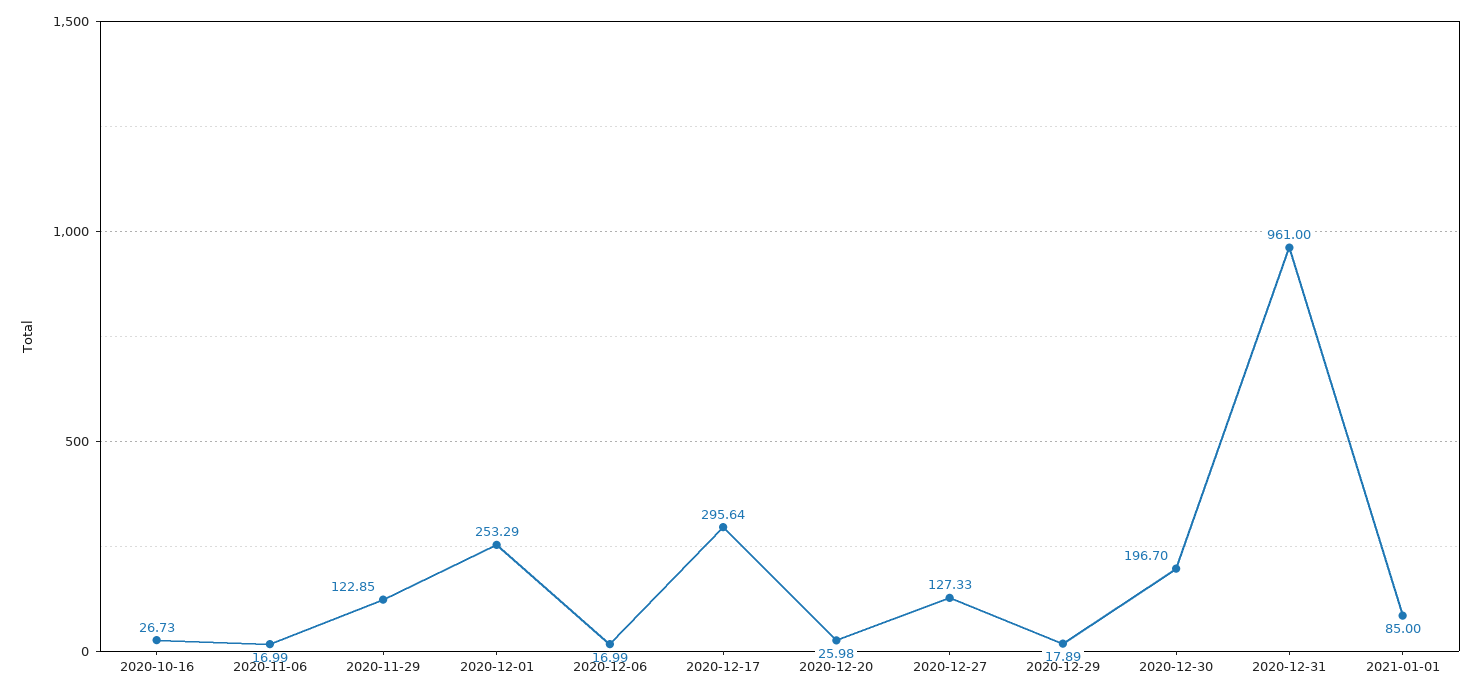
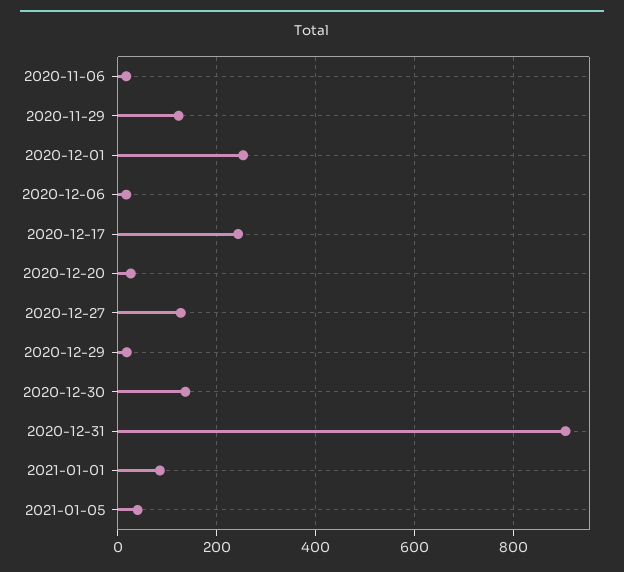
2020-10-16: 26.73 -> none
2020-12-17: 295.64 -> 240
2020-12-30: 196.7 -> 140
2020-12-31: 961 -> 900
2021-01-05: none -> 40

